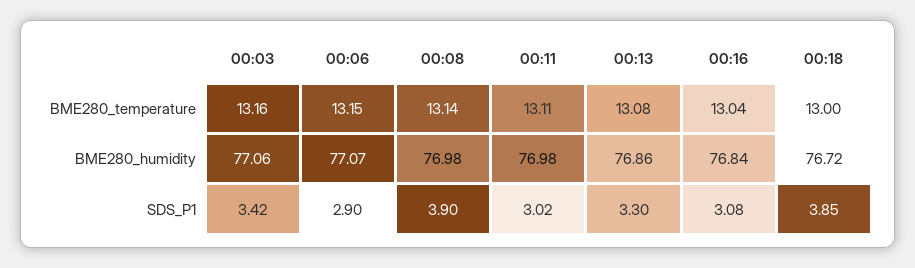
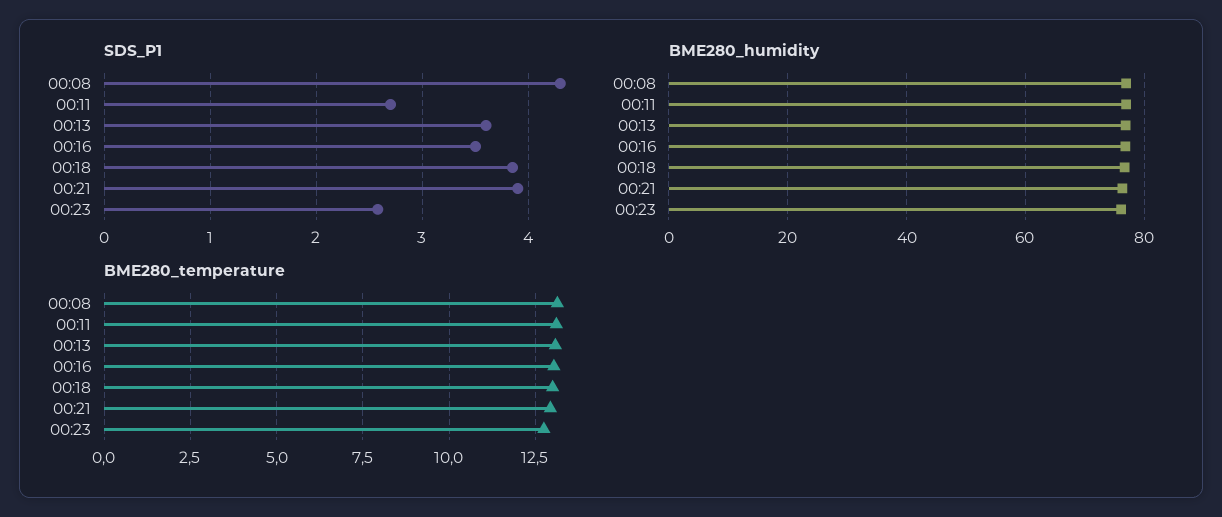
BME280_temperature, 00:03: 13.16 -> none
BME280_temperature, 00:06: 13.15 -> none
BME280_humidity, 00:03: 77.06 -> none
BME280_humidity, 00:06: 77.07 -> none
SDS_P1, 00:03: 3.42 -> none
SDS_P1, 00:06: 2.9 -> none
SDS_P1, 00:08: 3.9 -> 4.3
SDS_P1, 00:11: 3.02 -> 2.7
SDS_P1, 00:13: 3.3 -> 3.6
SDS_P1, 00:16: 3.08 -> 3.5
SDS_P1, 00:21: none -> 3.9
SDS_P1, 00:23: none -> 2.6
BME280_humidity, 00:21: none -> 76
BME280_humidity, 00:23: none -> 76
BME280_temperature, 00:21: none -> 13
BME280_temperature, 00:23: none -> 12.75

